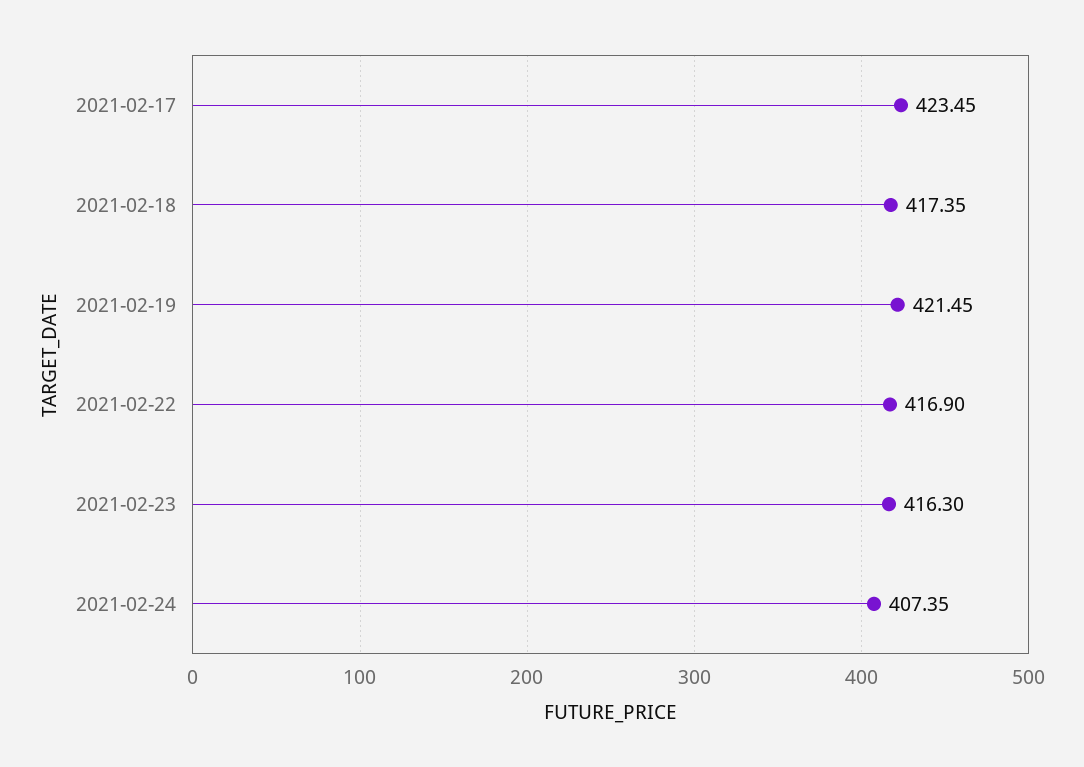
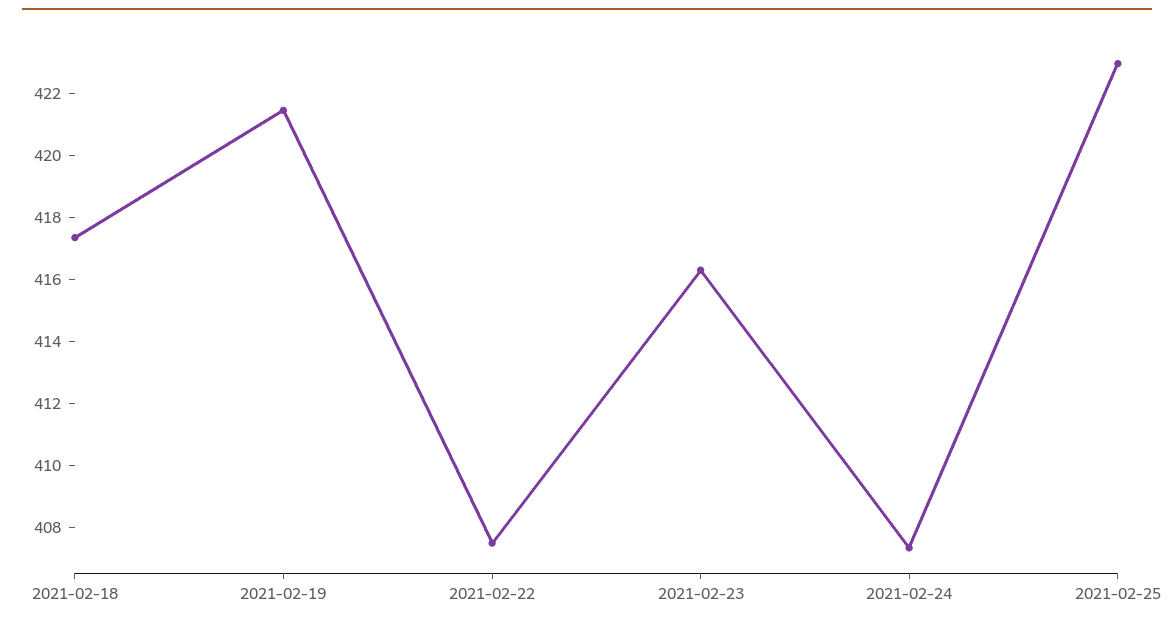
2021-02-17: 423.45 -> none
2021-02-22: 416.9 -> 407.5
2021-02-25: none -> 423

